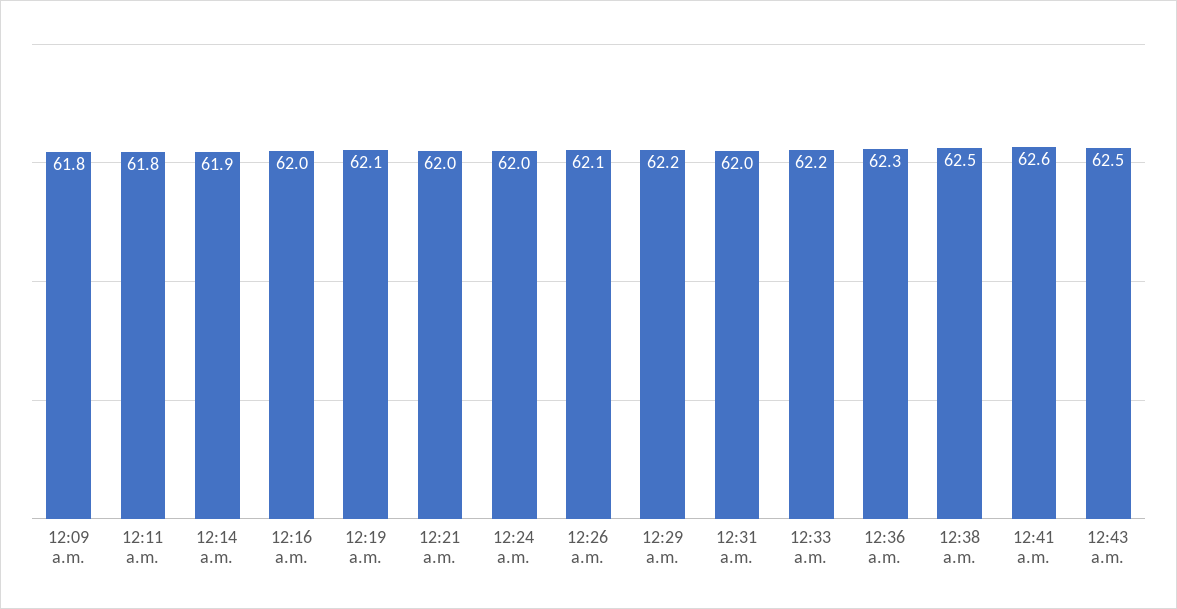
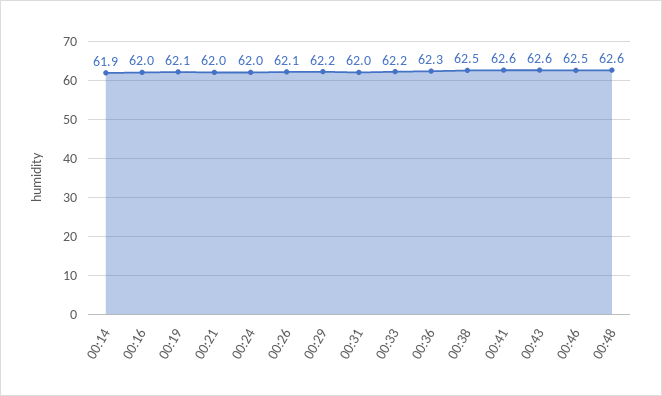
12:09 a.m.: 61.8 -> none
12:11 a.m.: 61.8 -> none
12:43 a.m.: 62.5 -> 62.6
00:46: none -> 62.5
00:48: none -> 62.6

